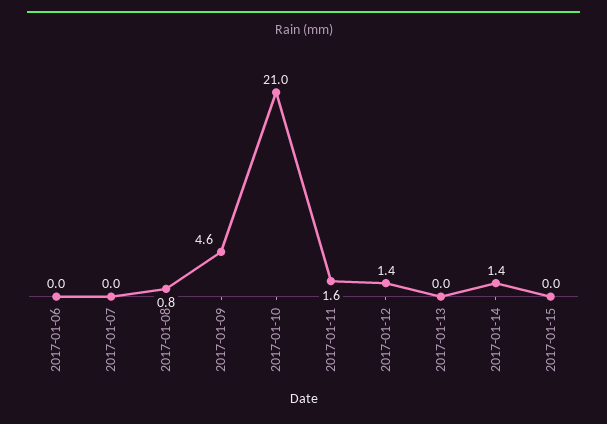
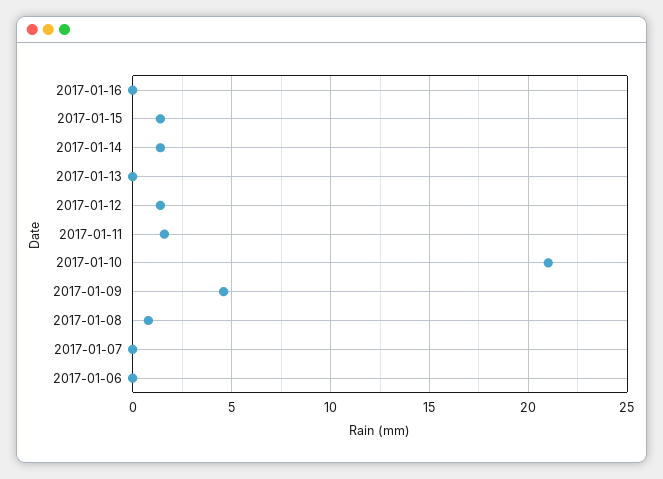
2017-01-15: 0 -> 1.5
2017-01-16: none -> 0

